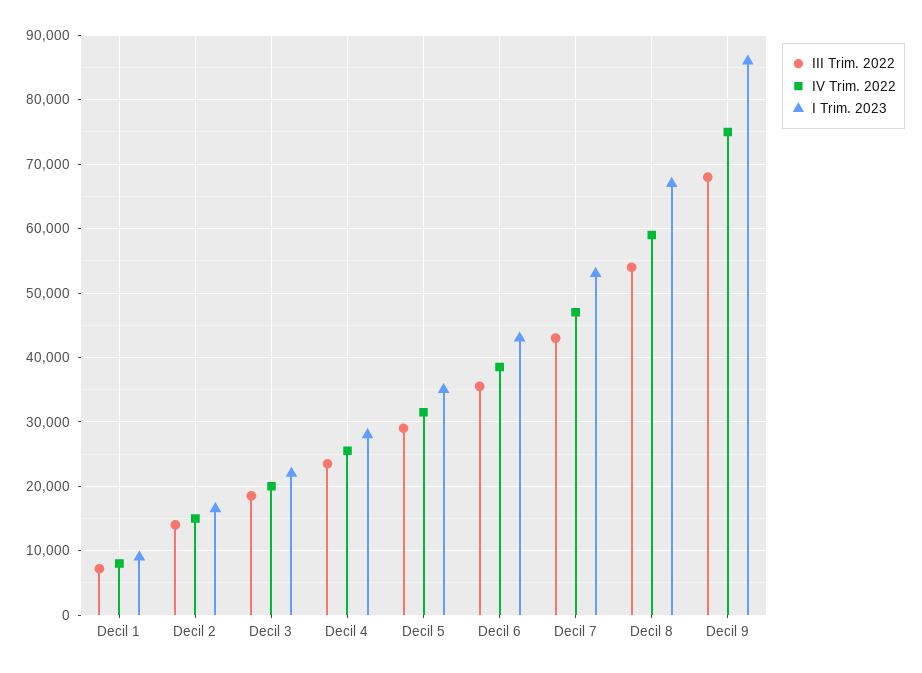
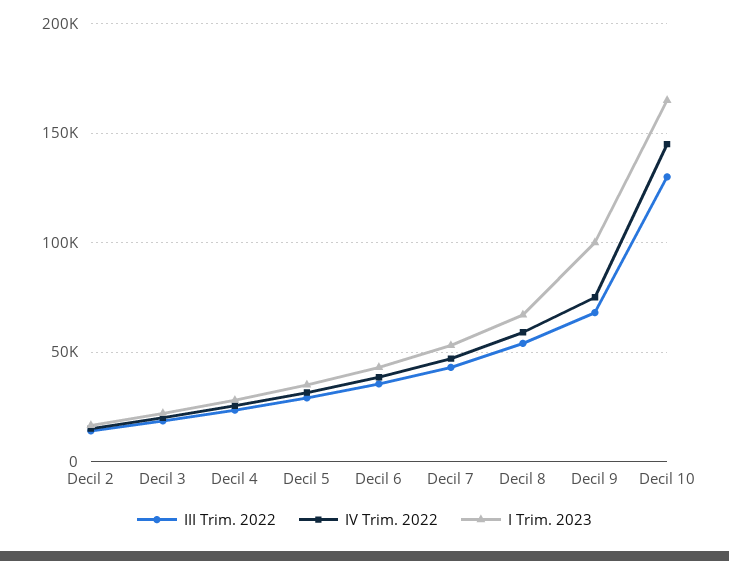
III Trim. 2022, Decil 1: 7000 -> none
IV Trim. 2022, Decil 1: 8000 -> none
I Trim. 2023, Decil 1: 9000 -> none
I Trim. 2023, Decil 9: 86000 -> 100000
III Trim. 2022, Decil 10: none -> 130000
IV Trim. 2022, Decil 10: none -> 145000
I Trim. 2023, Decil 10: none -> 165000

